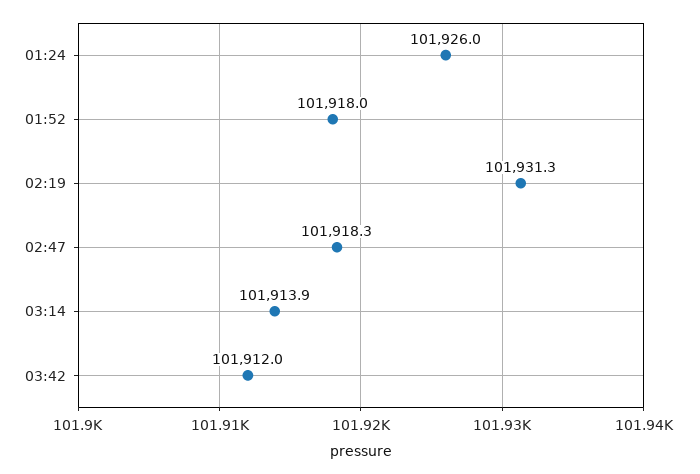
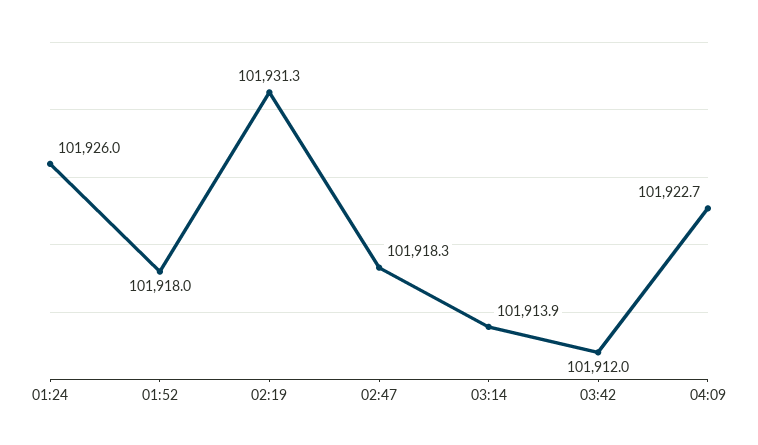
04:09: none -> 101922.7

